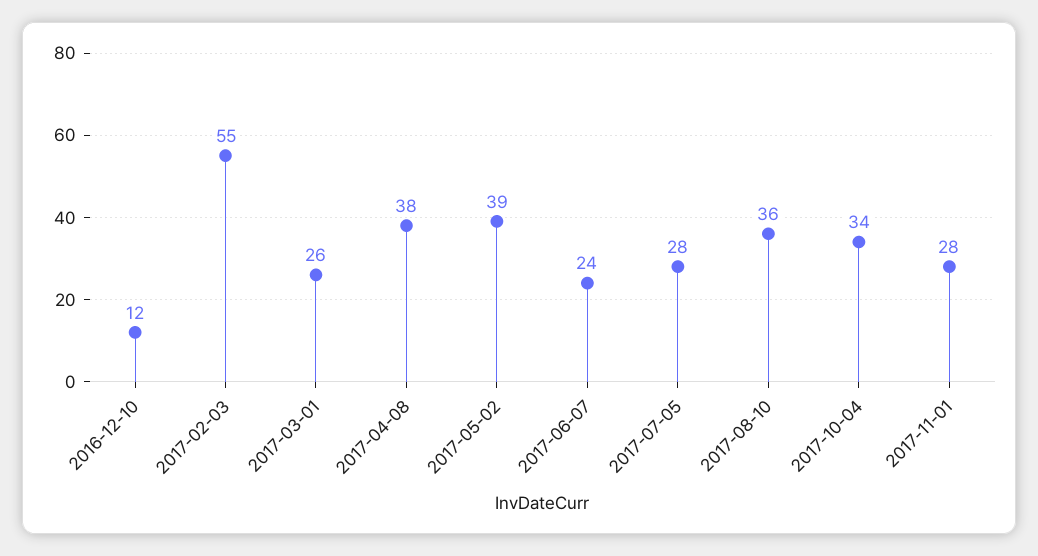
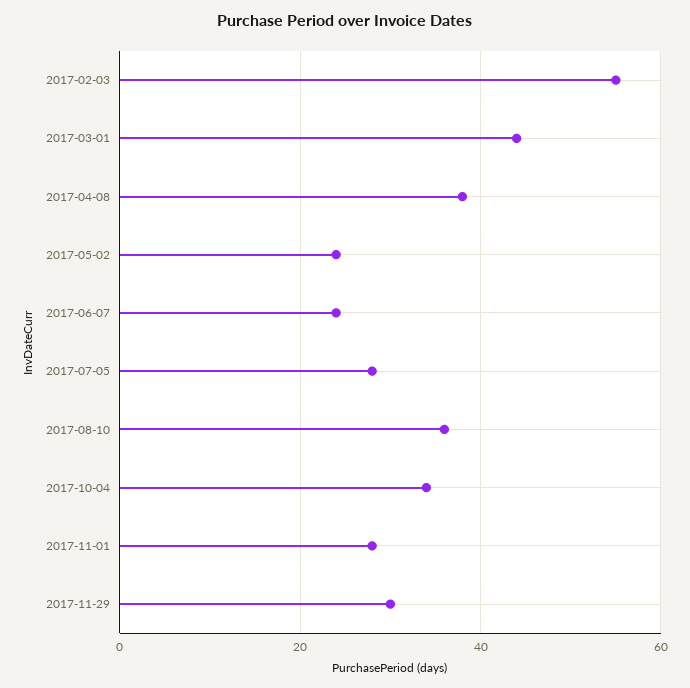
2016-12-10: 12 -> none
2017-03-01: 26 -> 45
2017-05-02: 39 -> 25
2017-11-29: none -> 30

